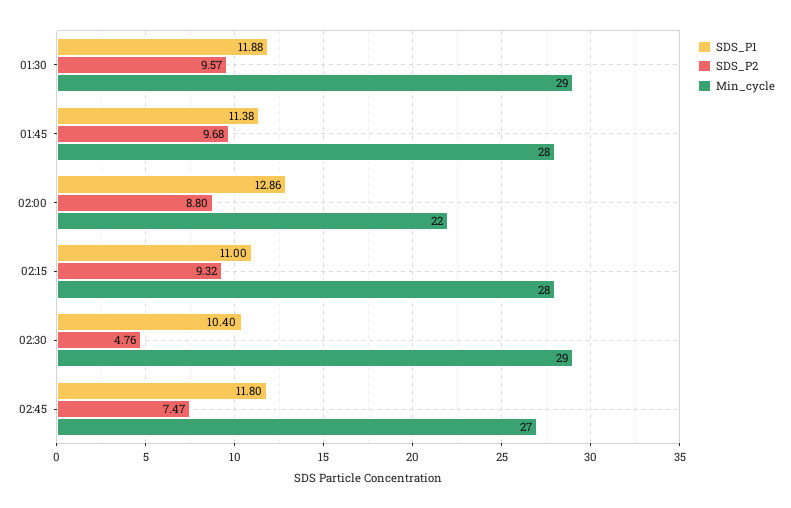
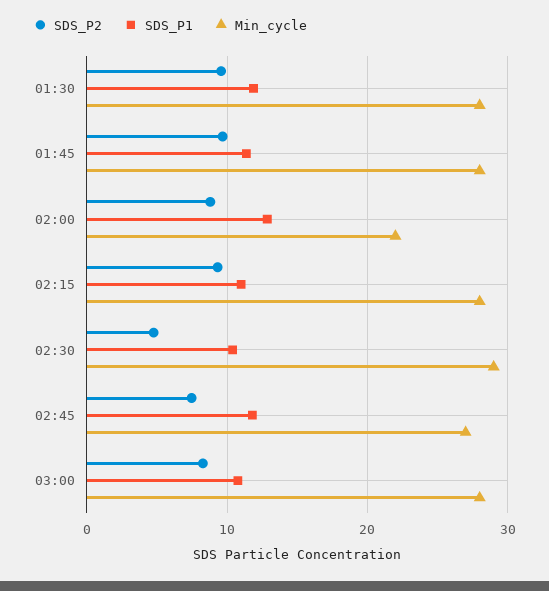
Min_cycle, 01:30: 29 -> 28
SDS_P2, 03:00: none -> 8
SDS_P1, 03:00: none -> 11
Min_cycle, 03:00: none -> 28

